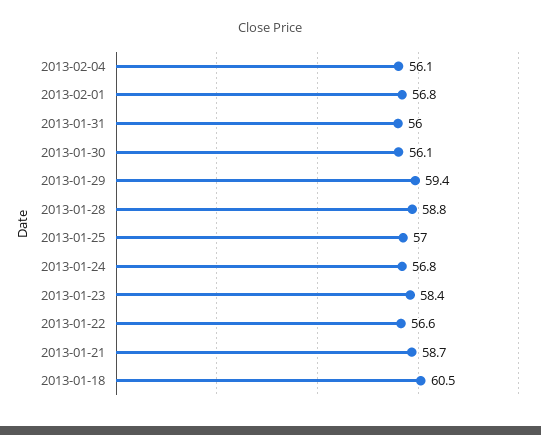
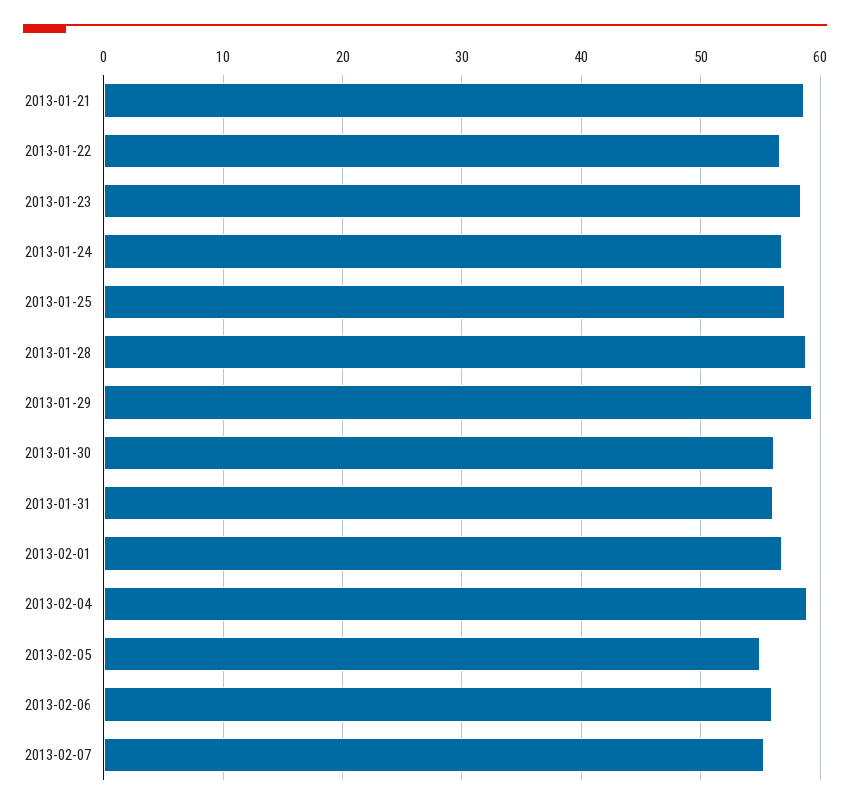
2013-02-04: 56.1 -> 59
2013-01-18: 60.5 -> none
2013-02-05: none -> 55
2013-02-06: none -> 56
2013-02-07: none -> 55

